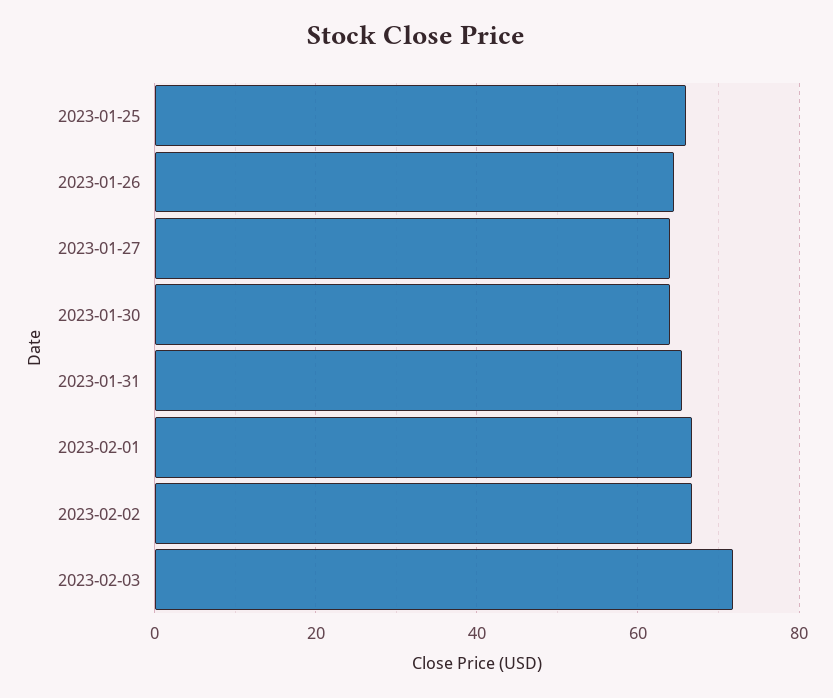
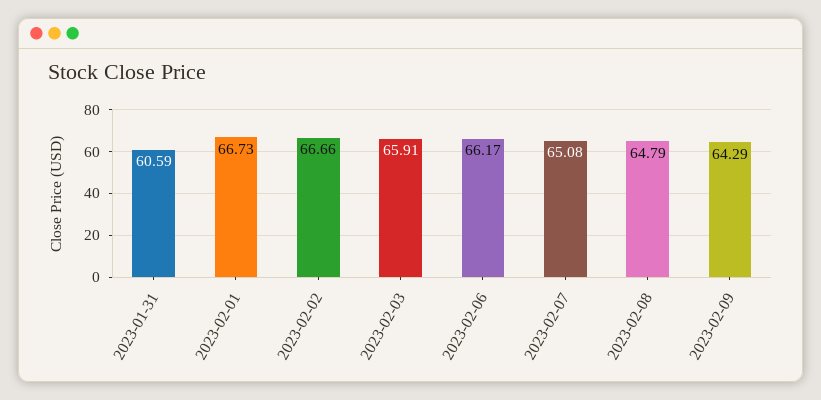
2023-01-25: 66 -> none
2023-01-26: 64 -> none
2023-01-27: 64 -> none
2023-01-30: 64 -> none
2023-01-31: 66 -> 60.59
2023-02-03: 72 -> 65.91
2023-02-06: none -> 66.17
2023-02-07: none -> 65.08
2023-02-08: none -> 64.79
2023-02-09: none -> 64.29

